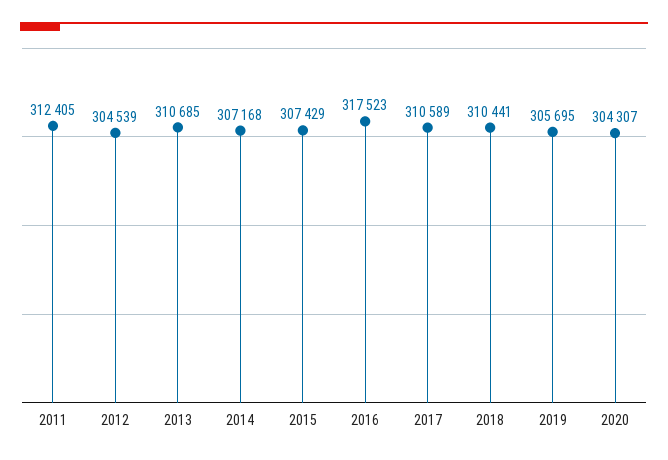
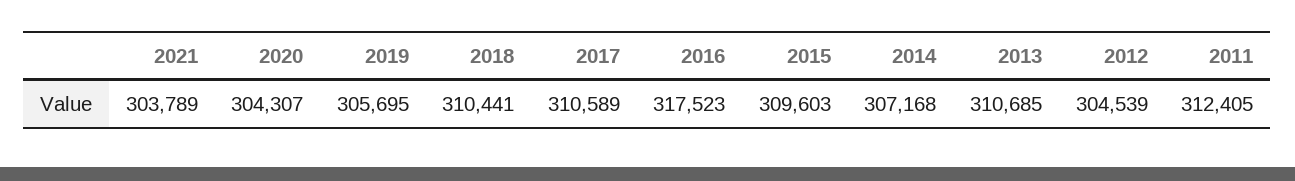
2015: 307429 -> 309603
2021: none -> 303789

